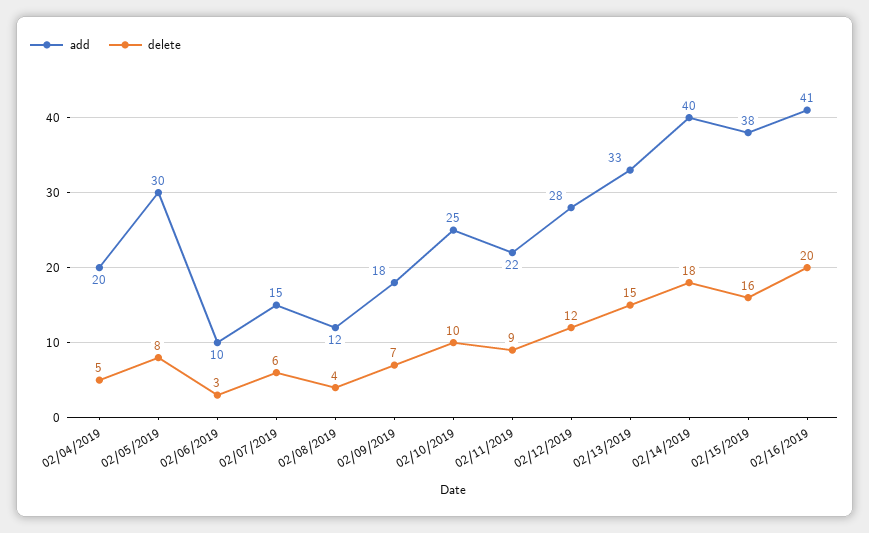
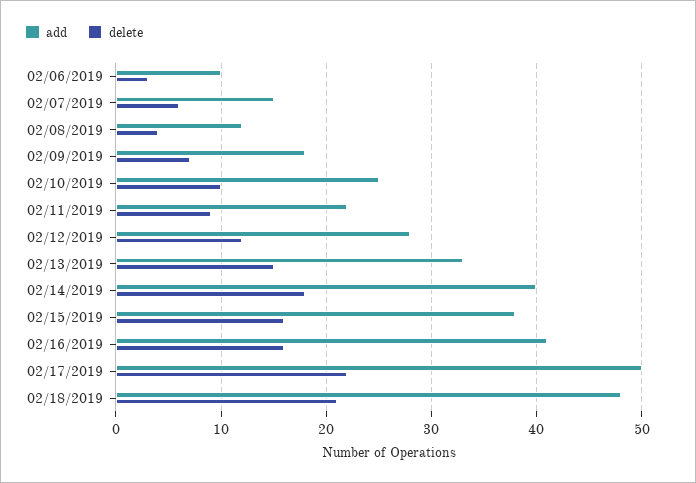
add, 02/04/2019: 20 -> none
delete, 02/04/2019: 5 -> none
add, 02/05/2019: 30 -> none
delete, 02/05/2019: 8 -> none
delete, 02/16/2019: 20 -> 16
add, 02/17/2019: none -> 50
delete, 02/17/2019: none -> 22
add, 02/18/2019: none -> 48
delete, 02/18/2019: none -> 21

